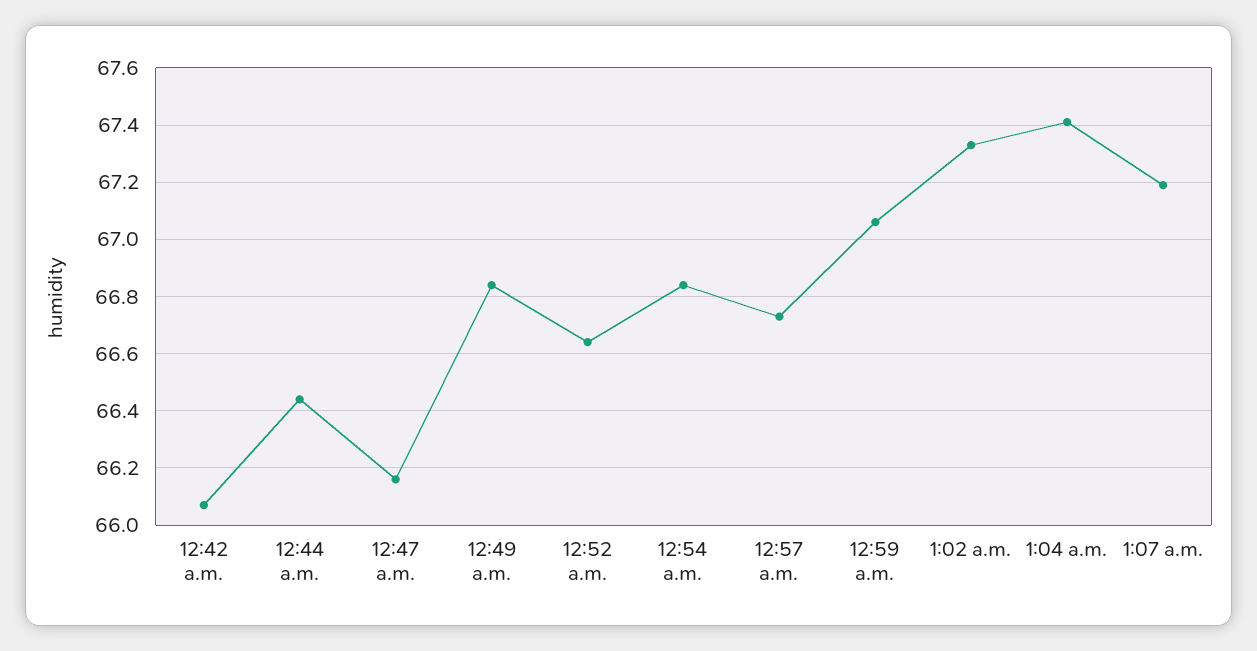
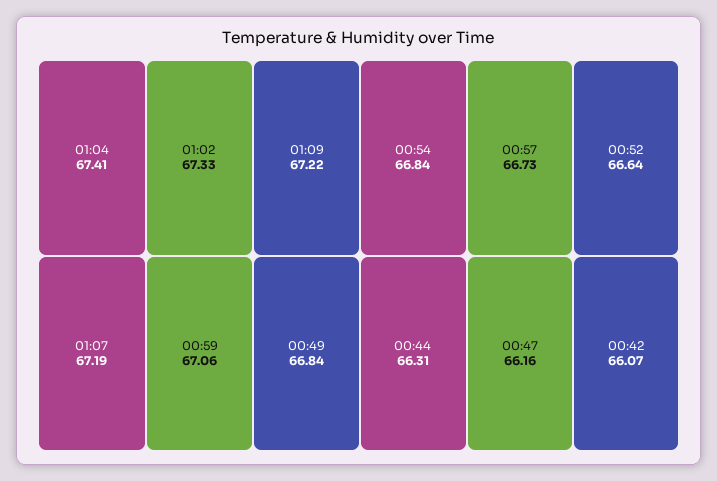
12:44 a.m.: 66.45 -> 66.31
01:09: none -> 67.22

